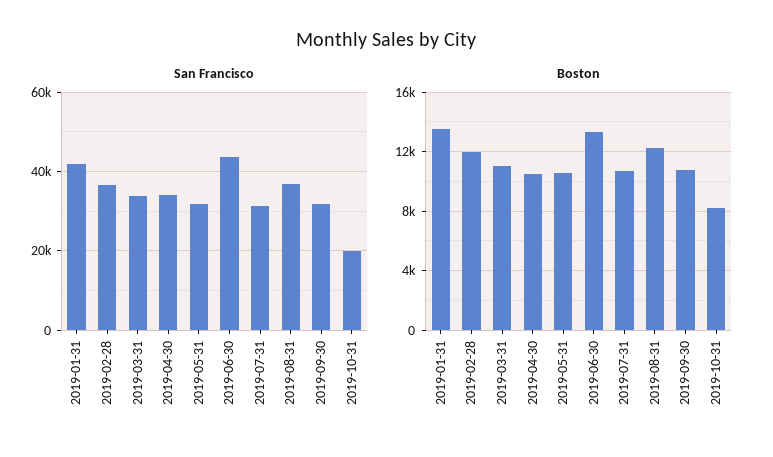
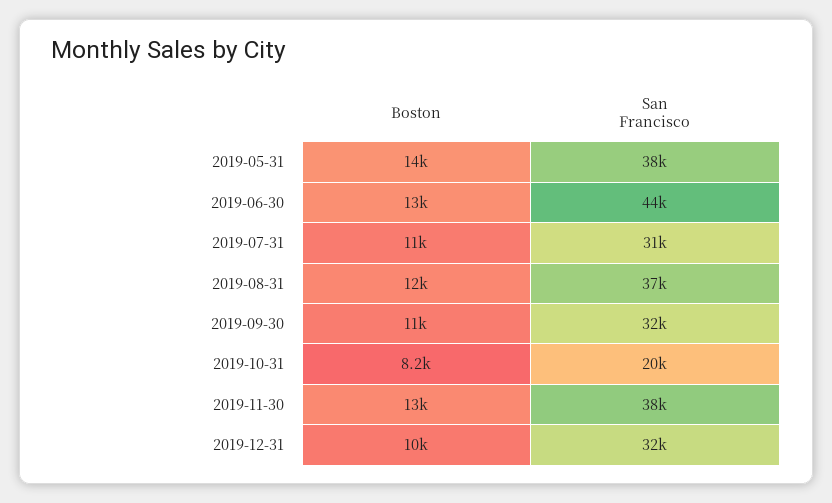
San Francisco, 2019-01-31: 42000 -> none
San Francisco, 2019-02-28: 36000 -> none
San Francisco, 2019-03-31: 34000 -> none
San Francisco, 2019-04-30: 34000 -> none
San Francisco, 2019-05-31: 32000 -> 38000
Boston, 2019-01-31: 13500 -> none
Boston, 2019-02-28: 12000 -> none
Boston, 2019-03-31: 11000 -> none
Boston, 2019-04-30: 10500 -> none
Boston, 2019-05-31: 10500 -> 14000
Boston, 2019-11-30: none -> 13000
San Francisco, 2019-11-30: none -> 38000
Boston, 2019-12-31: none -> 10000
San Francisco, 2019-12-31: none -> 32000

